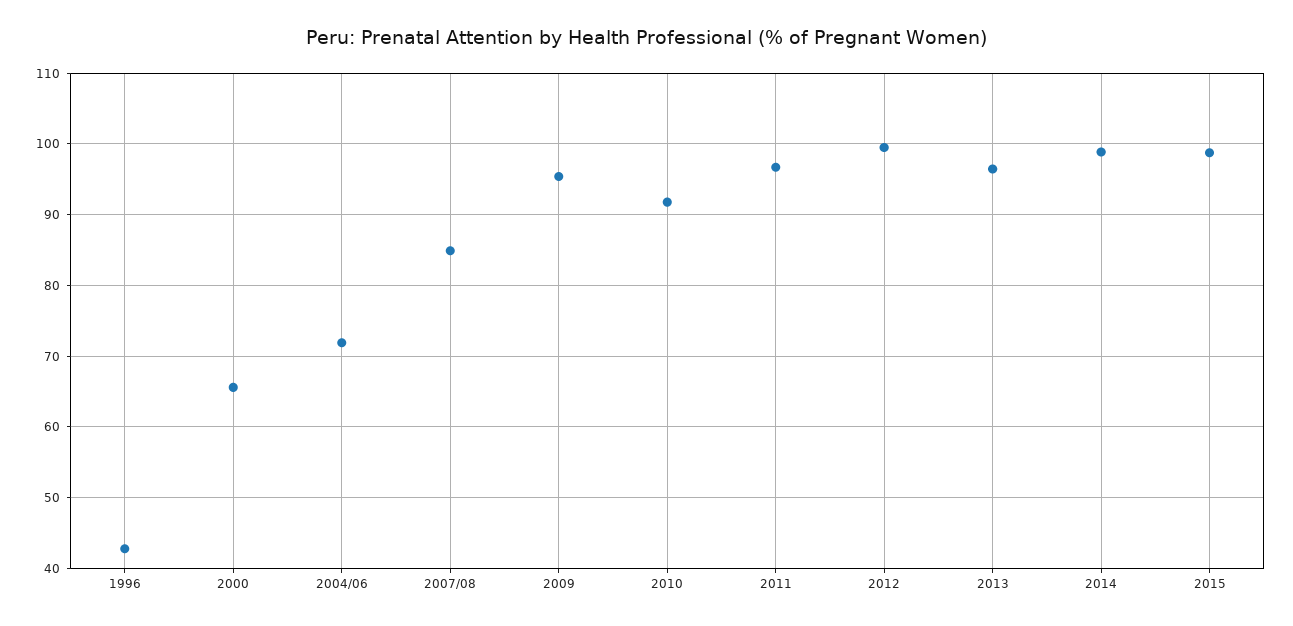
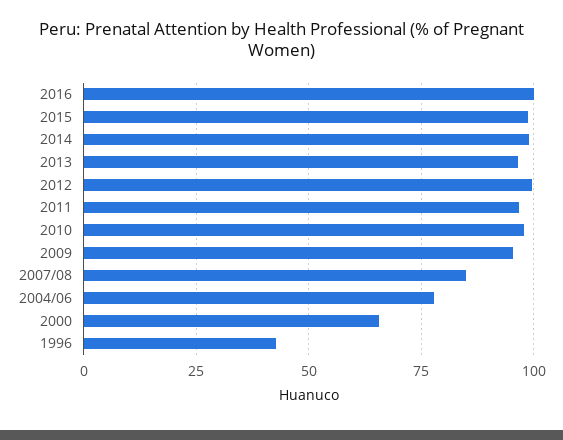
2004/06: 72 -> 77.5
2010: 92 -> 97.5
2016: none -> 100

